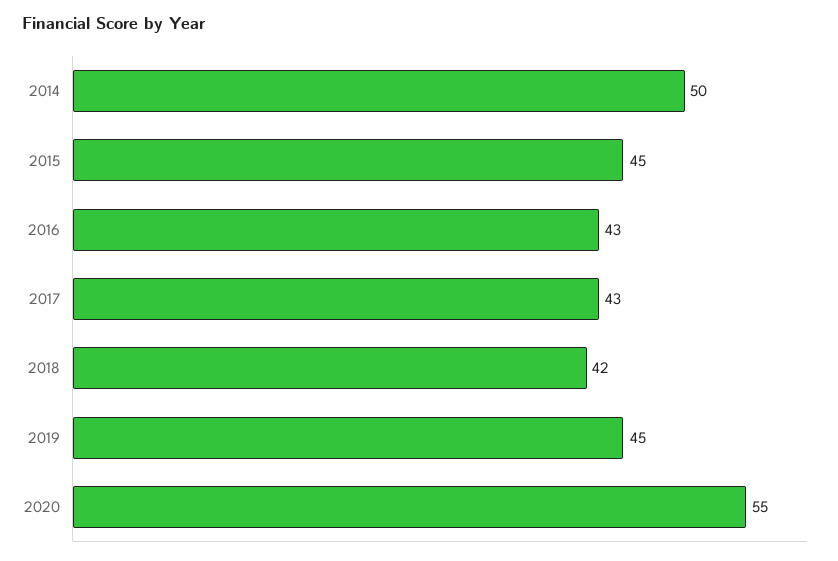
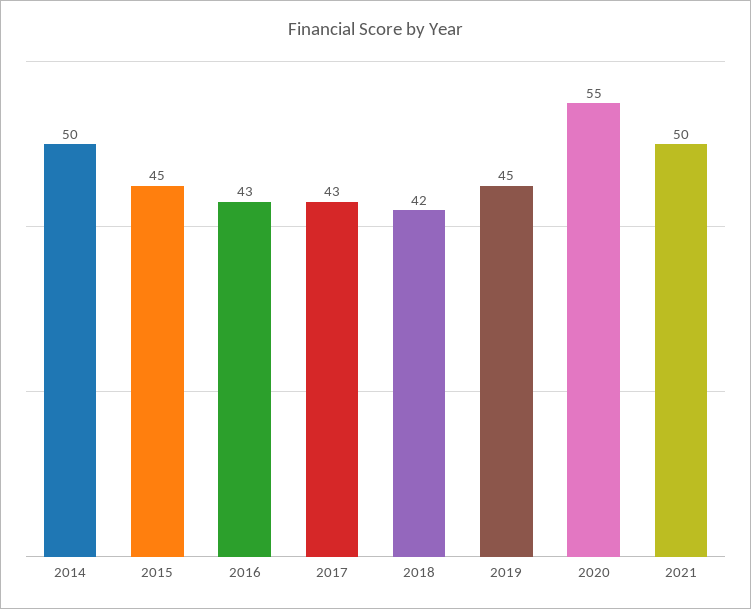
2021: none -> 50

